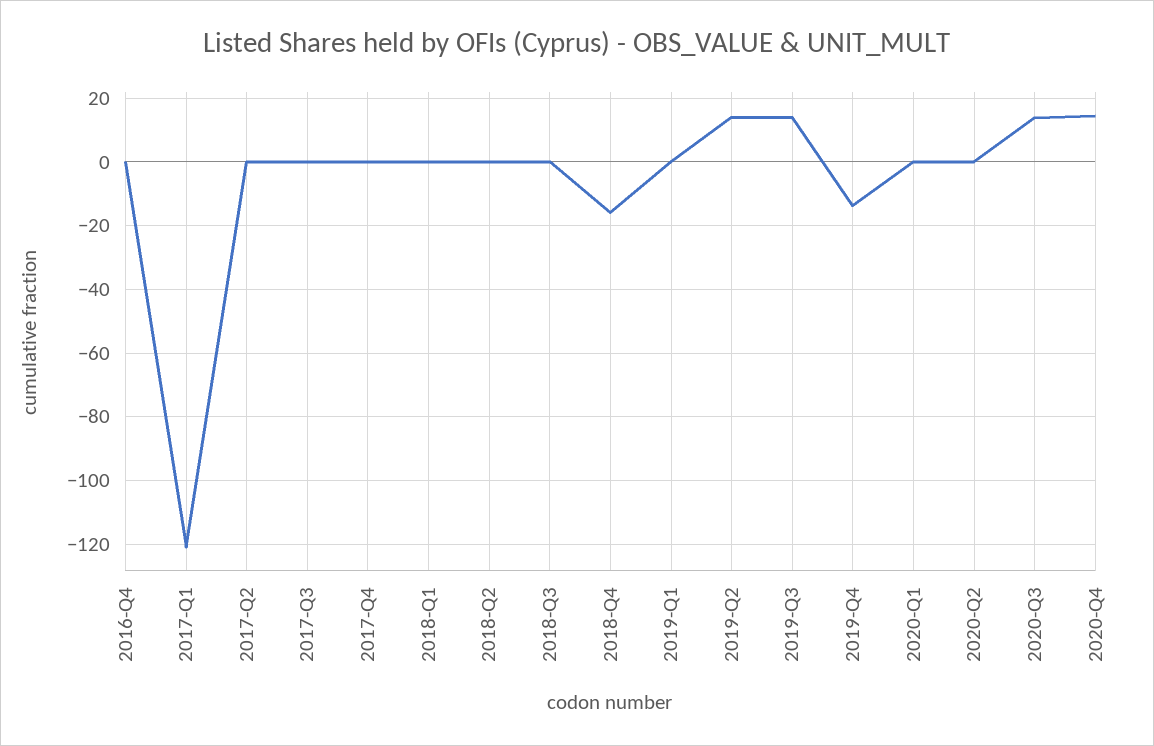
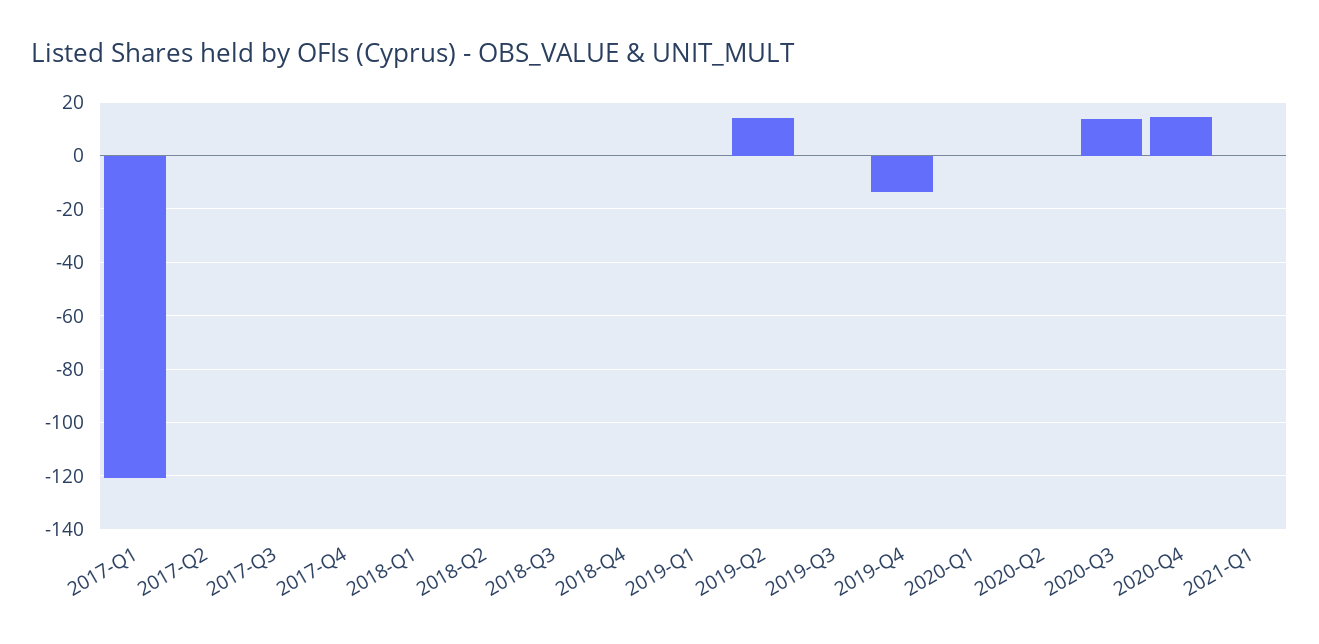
2016-Q4: 0 -> none
2018-Q4: -16 -> 0
2019-Q3: 14 -> 0
2021-Q1: none -> 0

